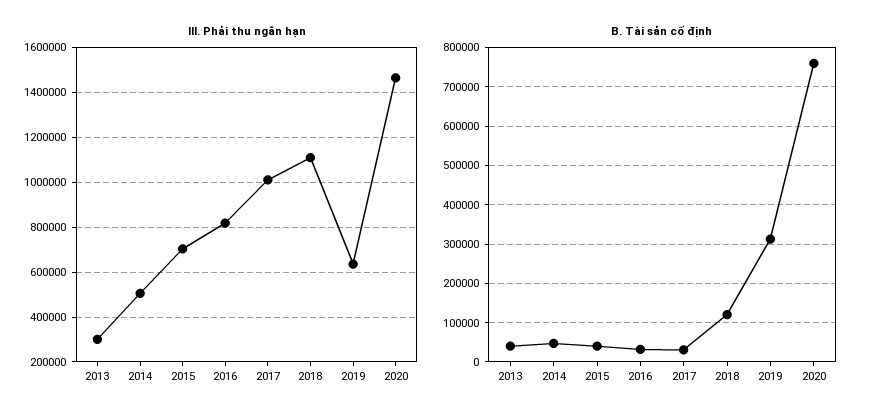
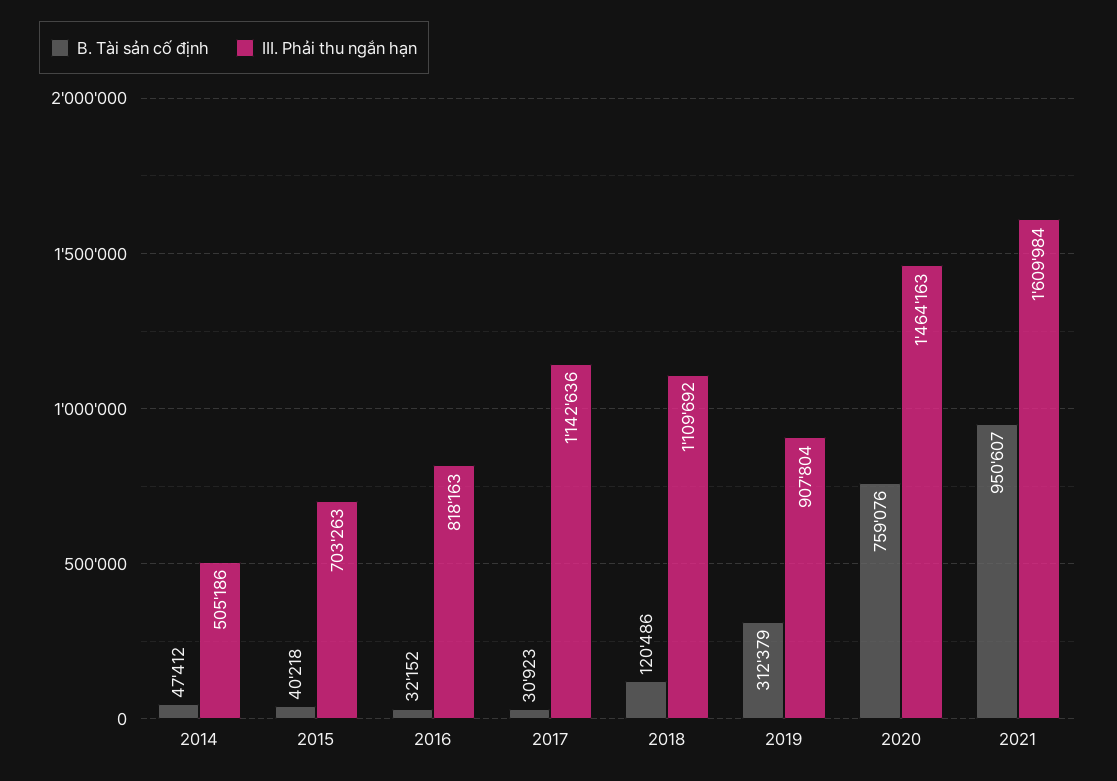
III. Phải thu ngắn hạn, 2013: 300000 -> none
III. Phải thu ngắn hạn, 2017: 1000000 -> 1142636
III. Phải thu ngắn hạn, 2019: 650000 -> 907804
B. Tài sản cố định, 2013: 40000 -> none
B. Tài sản cố định, 2021: none -> 950607
III. Phải thu ngắn hạn, 2021: none -> 1609984

